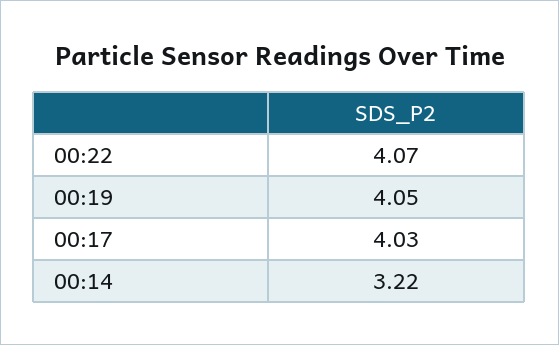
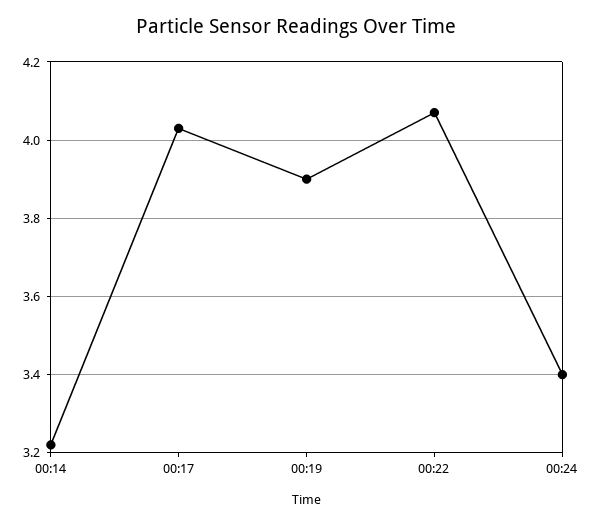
00:19: 4.05 -> 3.9
00:24: none -> 3.4

